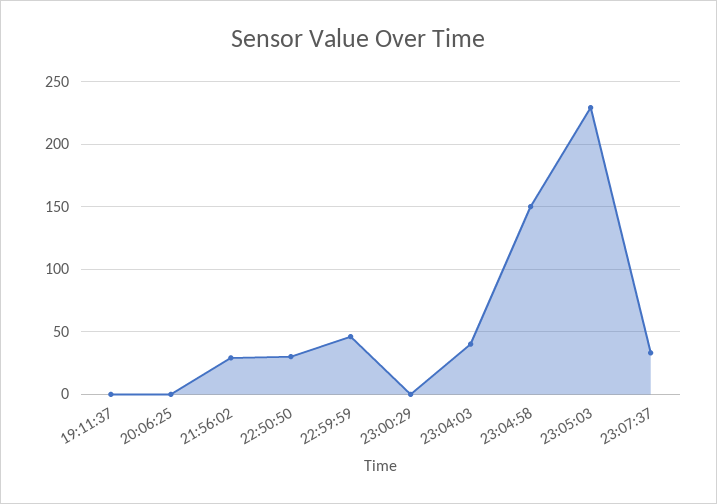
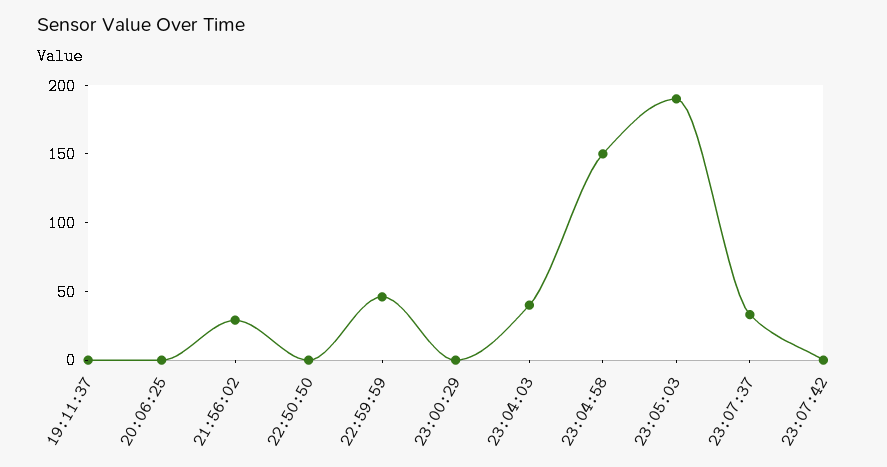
22:50:50: 30 -> 0
23:05:03: 230 -> 190
23:07:42: none -> 0

